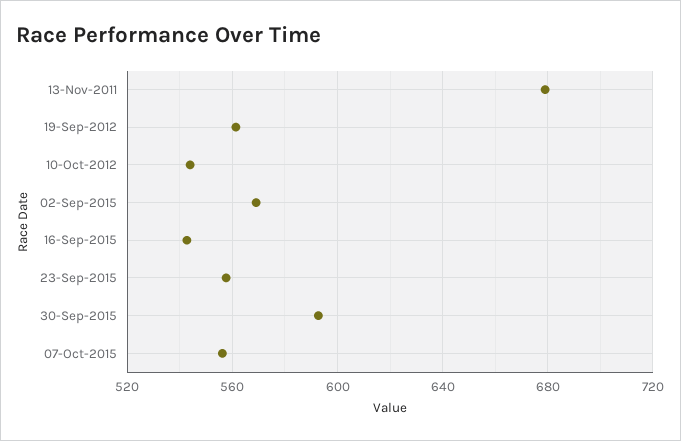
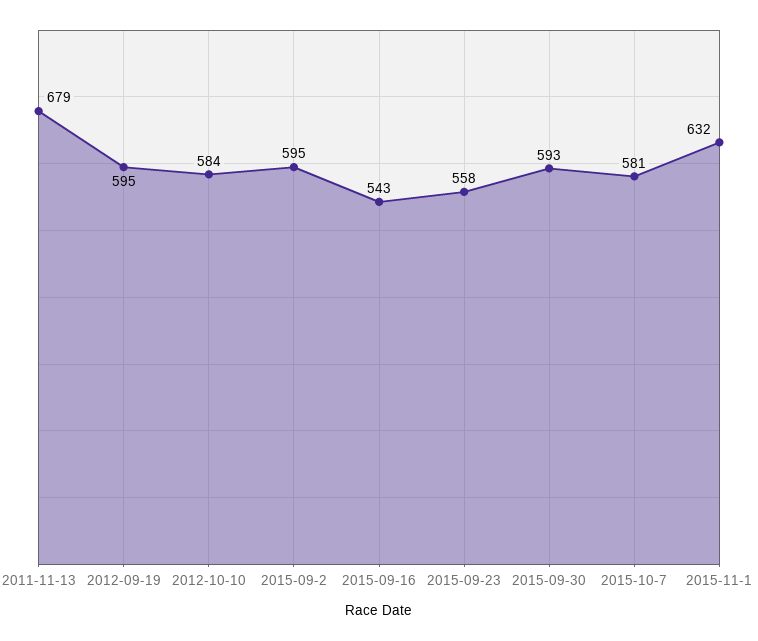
19-Sep-2012: 560 -> 595
10-Oct-2012: 545 -> 584
02-Sep-2015: 570 -> 595
07-Oct-2015: 555 -> 581
2015-11-1: none -> 632

